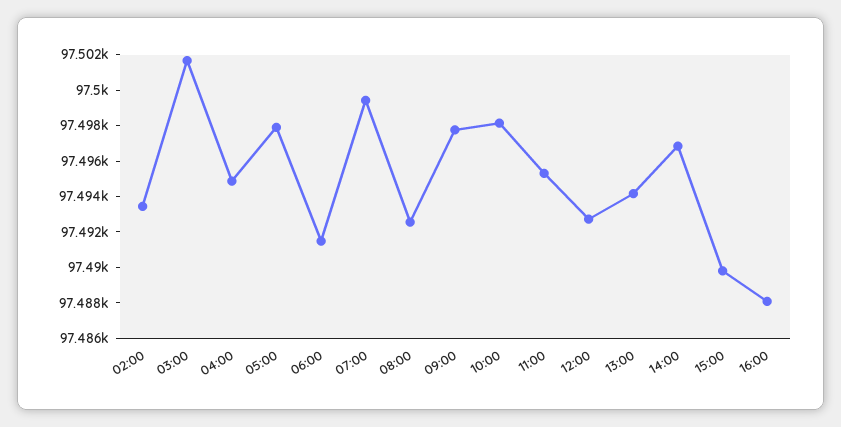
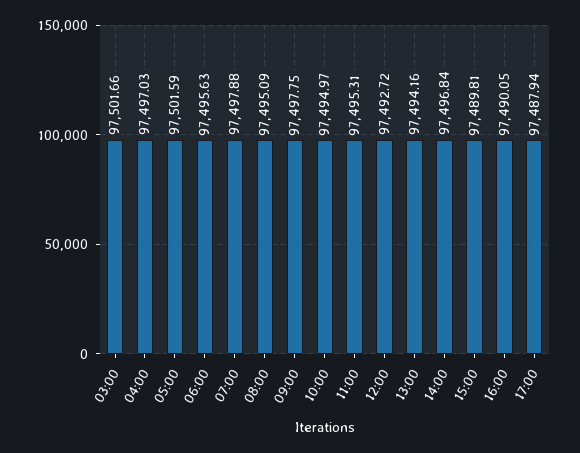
02:00: 97493.5 -> none
04:00: 97495 -> 97497.03
05:00: 97498 -> 97501.59
06:00: 97491.5 -> 97495.63
07:00: 97499.5 -> 97497.88
08:00: 97492.5 -> 97495.09
10:00: 97498 -> 97494.97
16:00: 97488 -> 97490.05
17:00: none -> 97487.94

